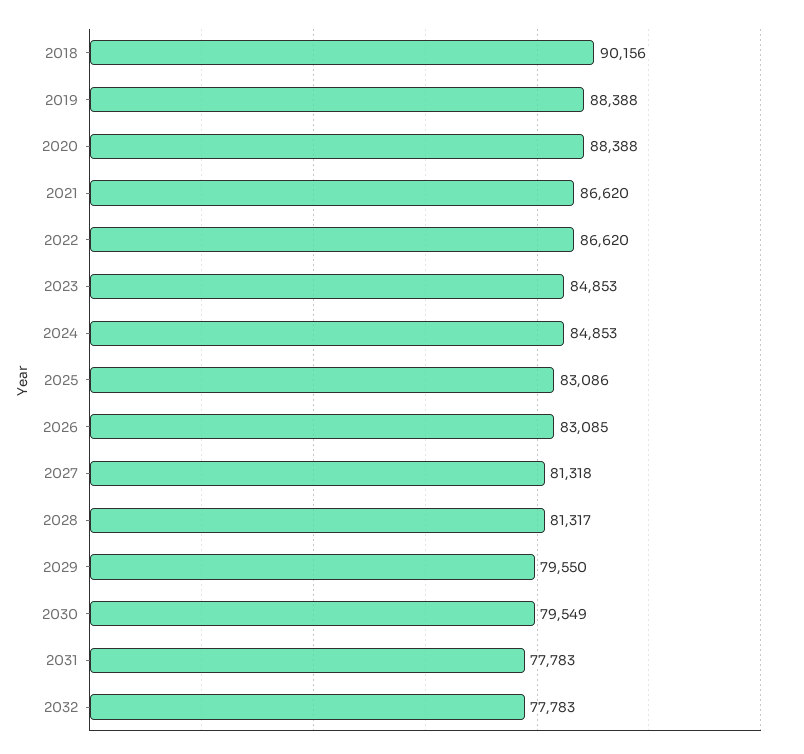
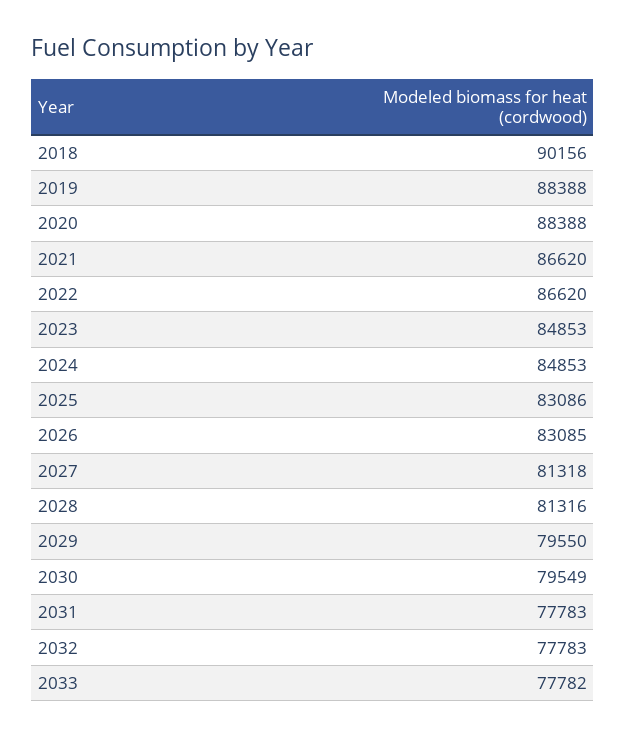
2028: 81317 -> 81316
2033: none -> 77782

